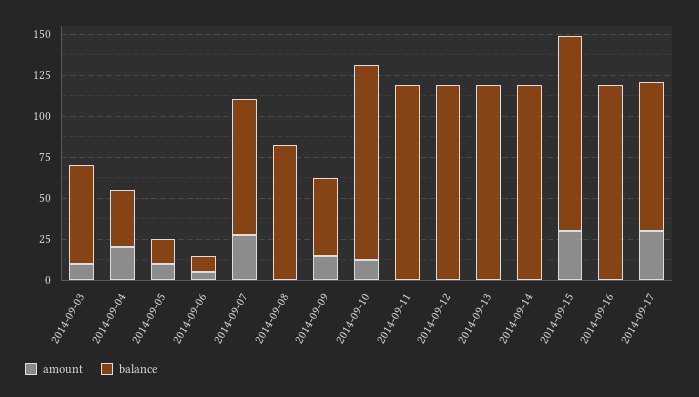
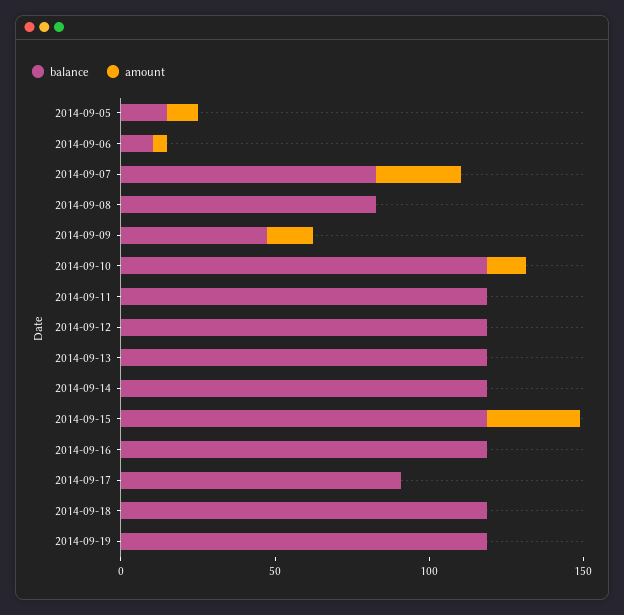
amount, 2014-09-03: 10 -> none
balance, 2014-09-03: 60 -> none
amount, 2014-09-04: 20 -> none
balance, 2014-09-04: 35 -> none
amount, 2014-09-17: 30 -> 0
balance, 2014-09-18: none -> 120
amount, 2014-09-18: none -> 0
balance, 2014-09-19: none -> 120
amount, 2014-09-19: none -> 0

